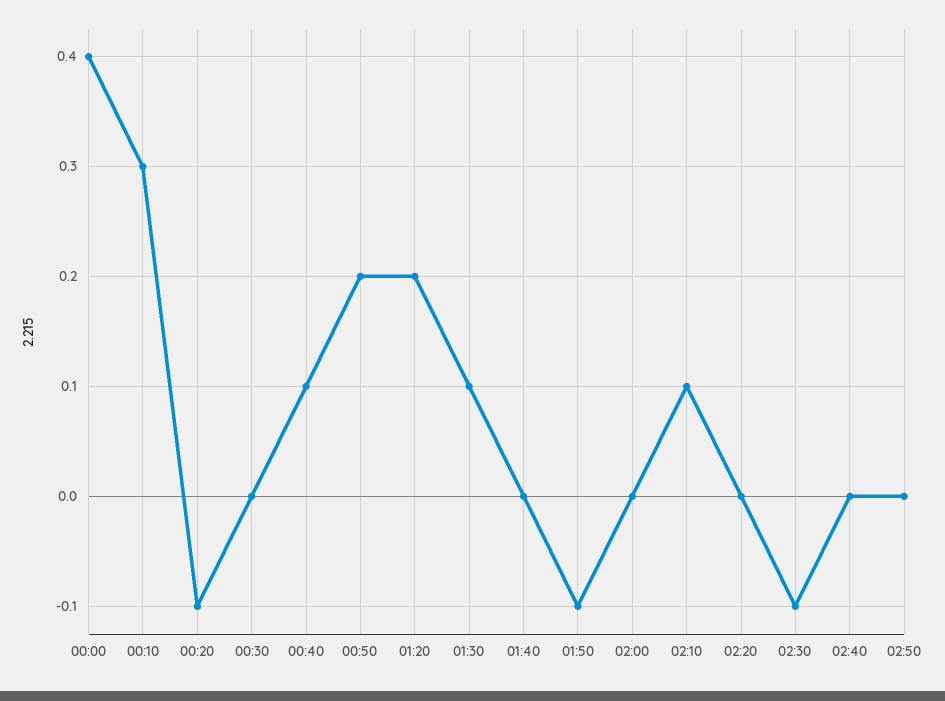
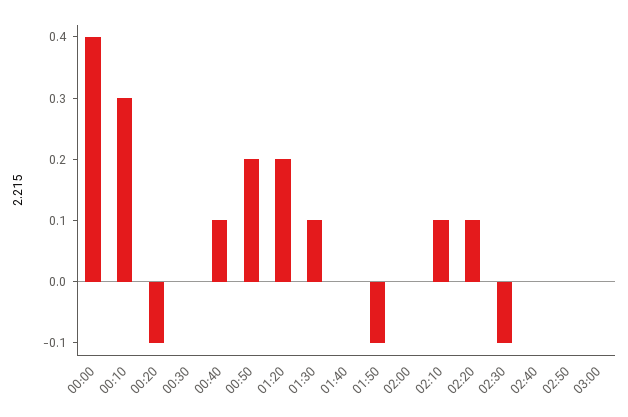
02:20: 0 -> 0.1
03:00: none -> 0

